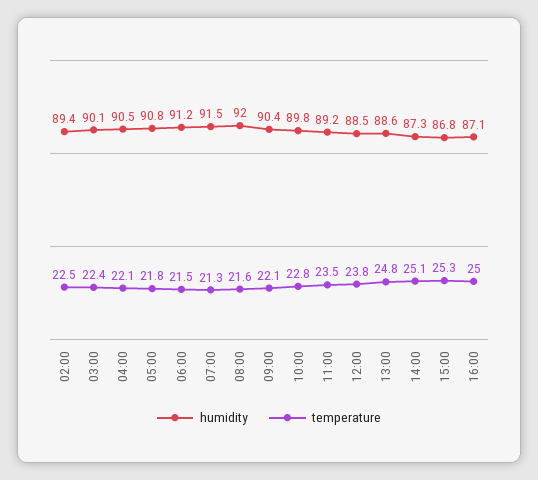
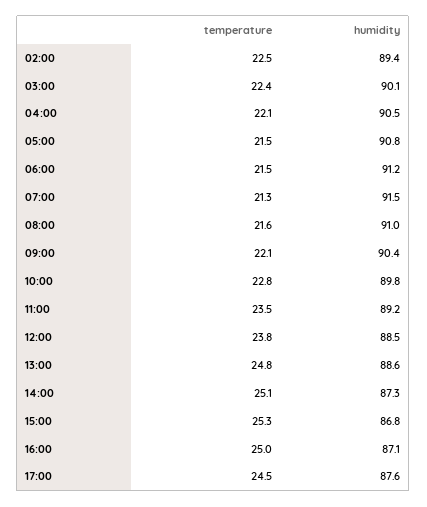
temperature, 05:00: 21.8 -> 21.5
humidity, 08:00: 92 -> 91
temperature, 17:00: none -> 24.5
humidity, 17:00: none -> 87.6

